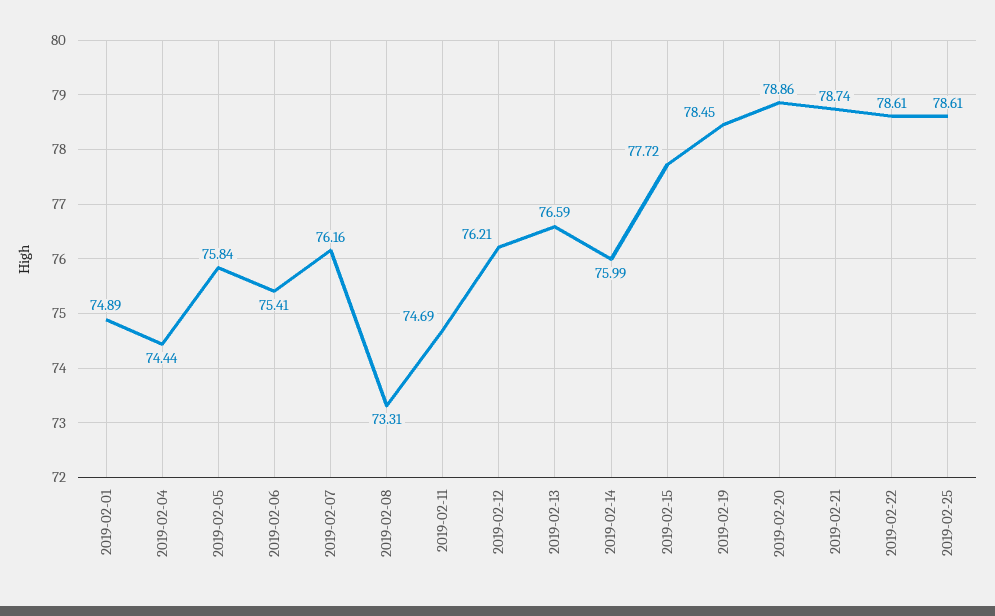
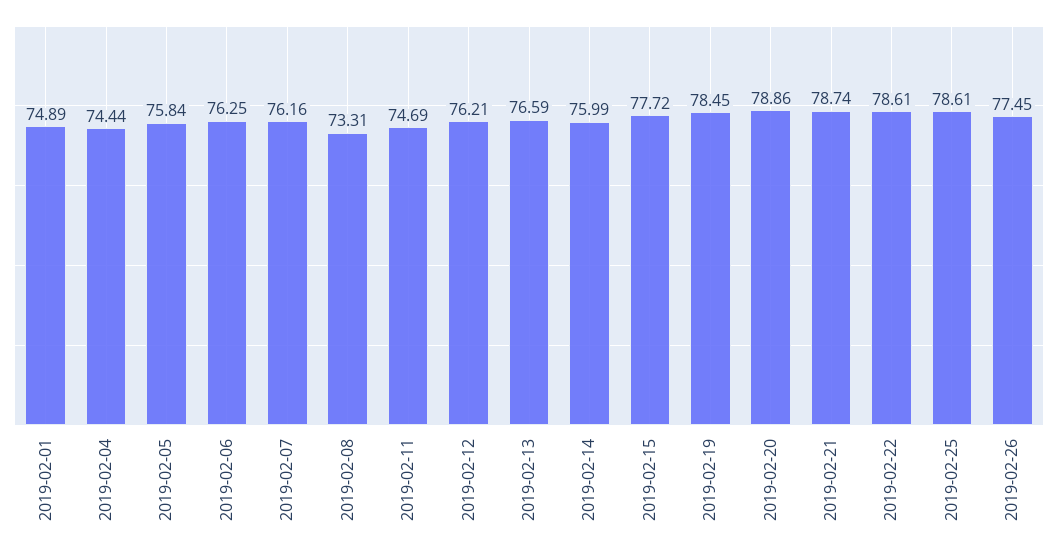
2019-02-06: 75.41 -> 76.25
2019-02-26: none -> 77.45

